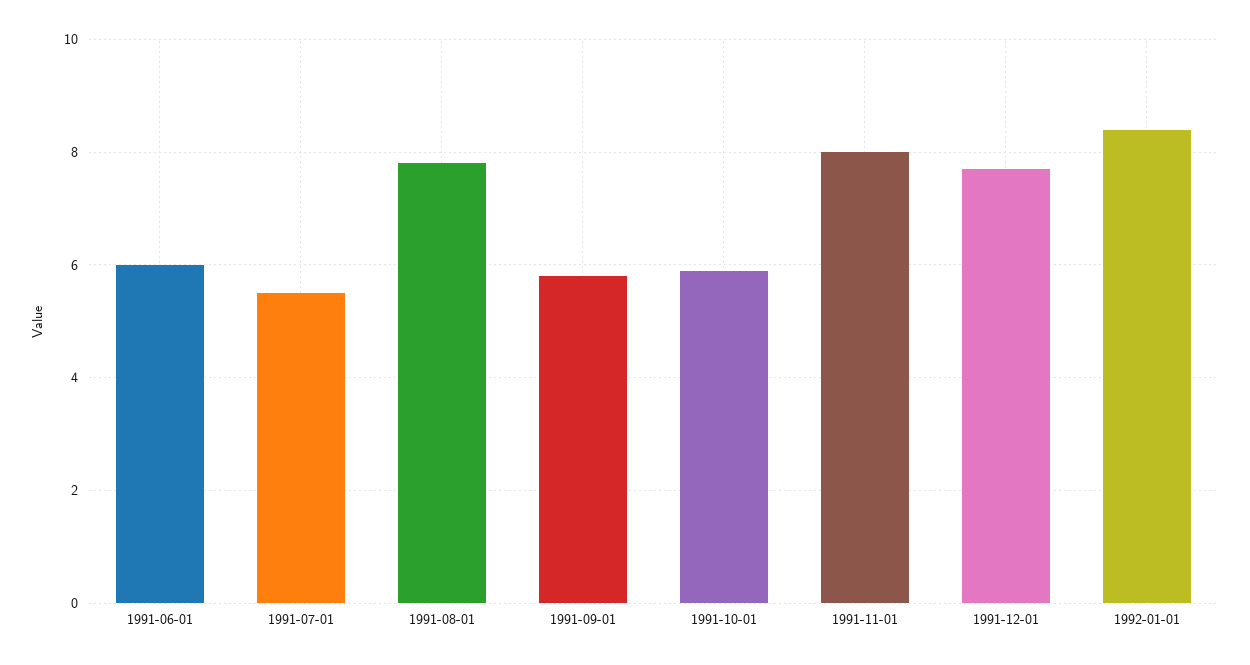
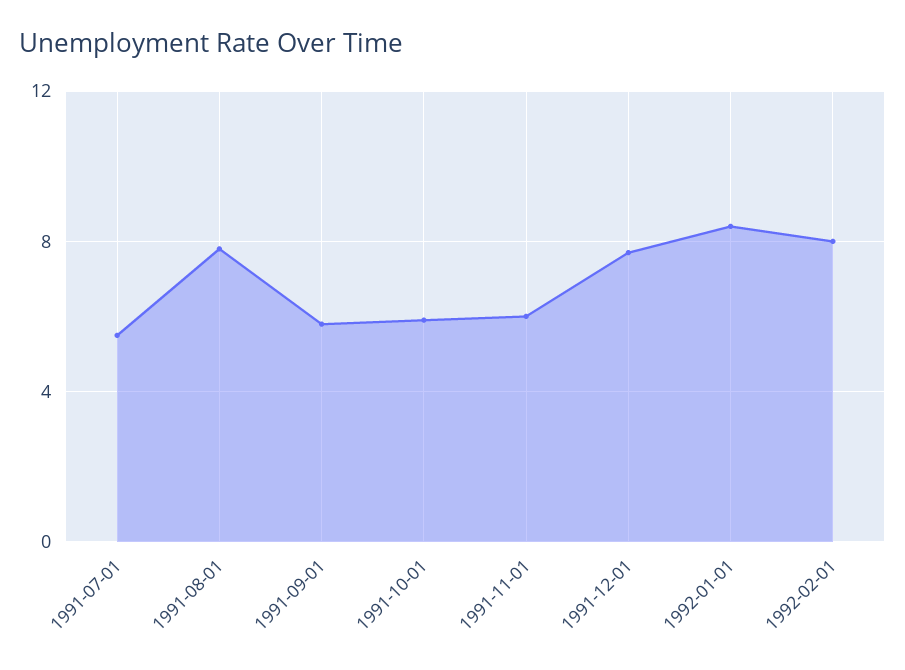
1991-06-01: 6 -> none
1991-11-01: 8 -> 6
1992-02-01: none -> 8

